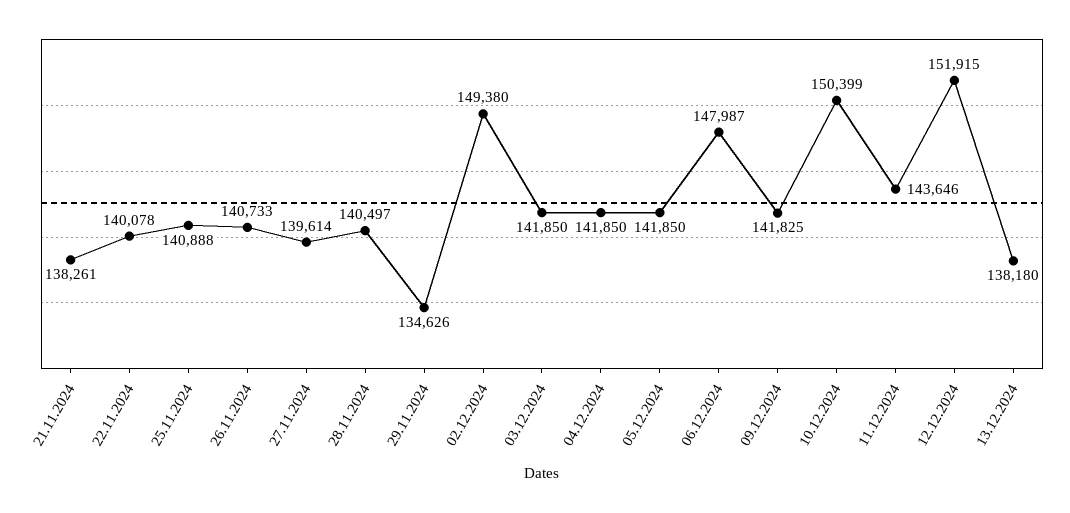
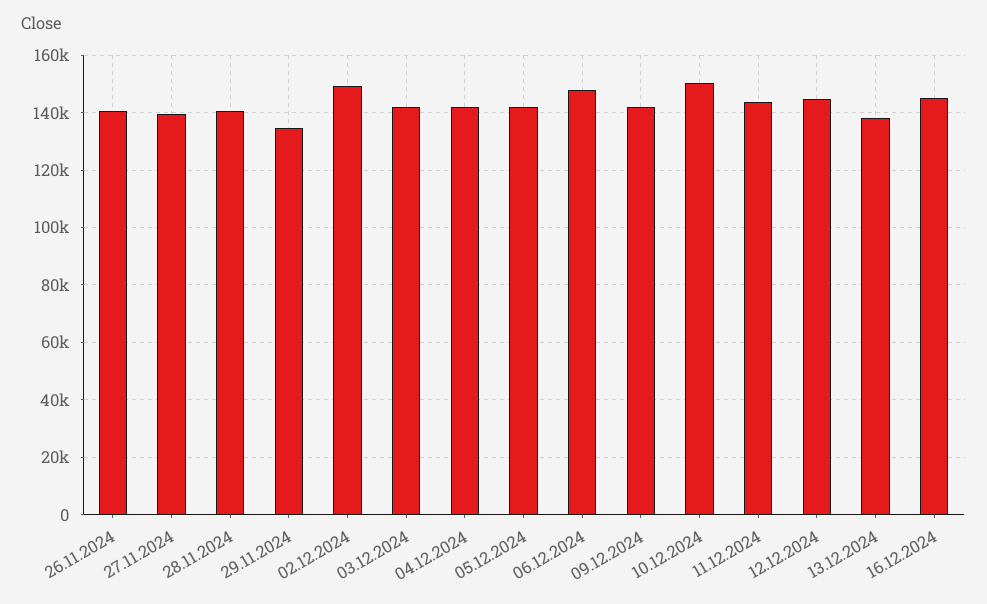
21.11.2024: 138261 -> none
22.11.2024: 140078 -> none
25.11.2024: 140888 -> none
12.12.2024: 151915 -> 145000
16.12.2024: none -> 145000

